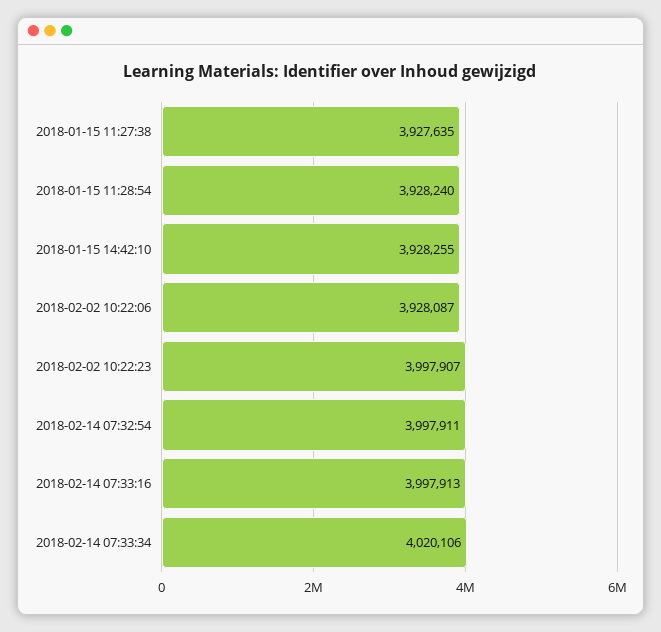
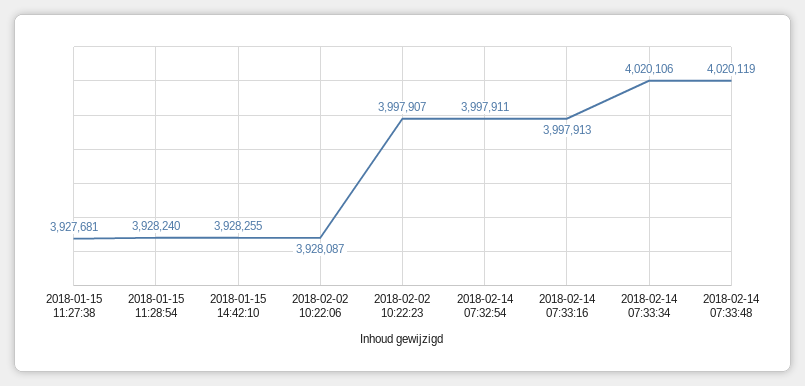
2018-01-15 11:27:38: 3927635 -> 3927681
2018-02-14 07:33:48: none -> 4020119

